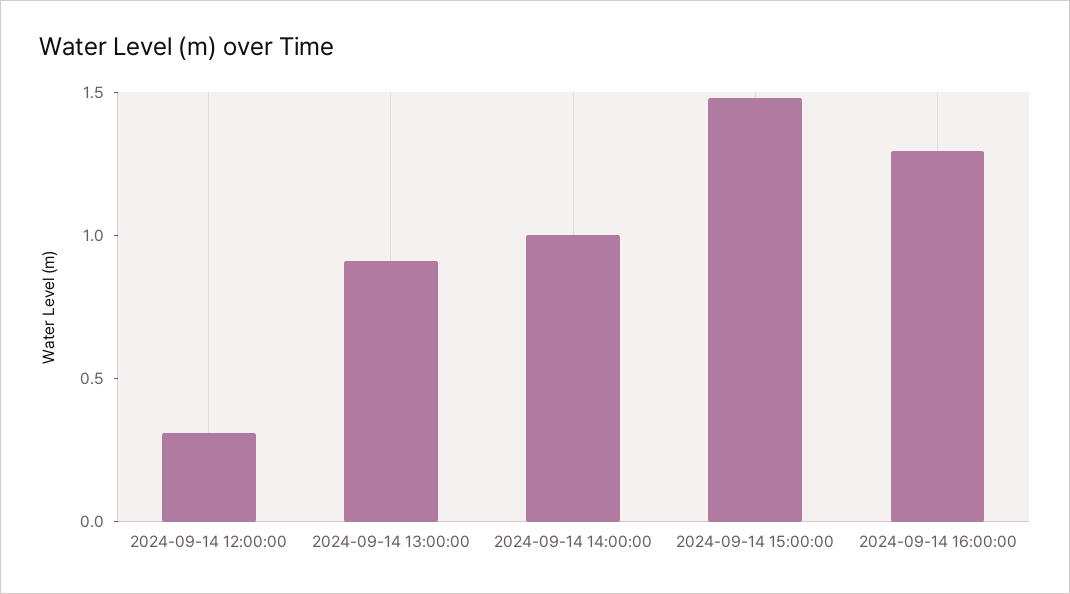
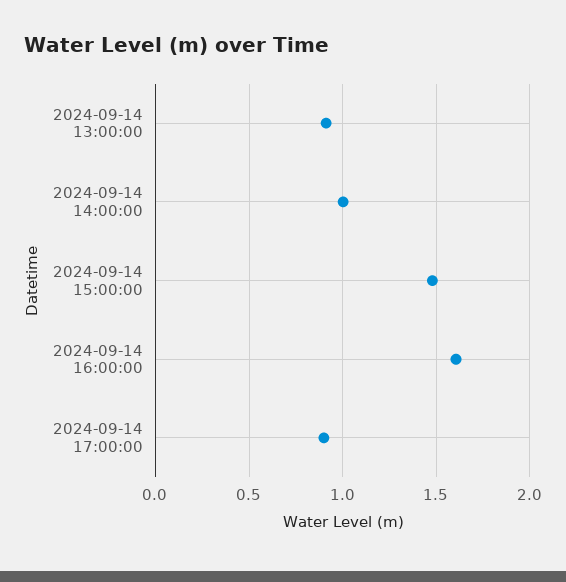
2024-09-14 12:00:00: 0.3 -> none
2024-09-14 16:00:00: 1.3 -> 1.6
2024-09-14 17:00:00: none -> 0.9

